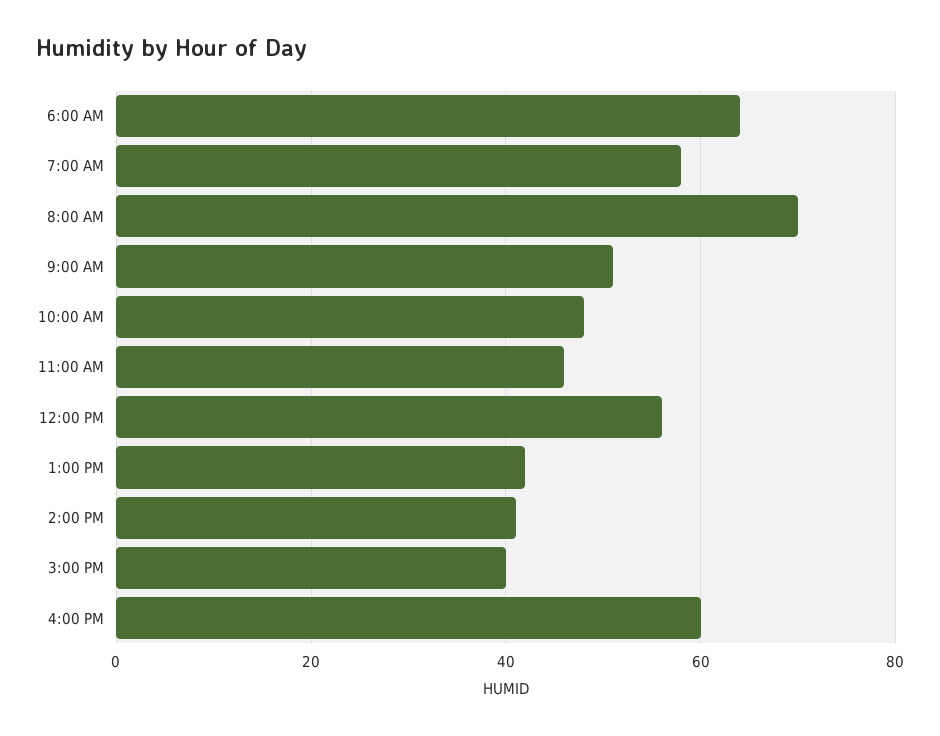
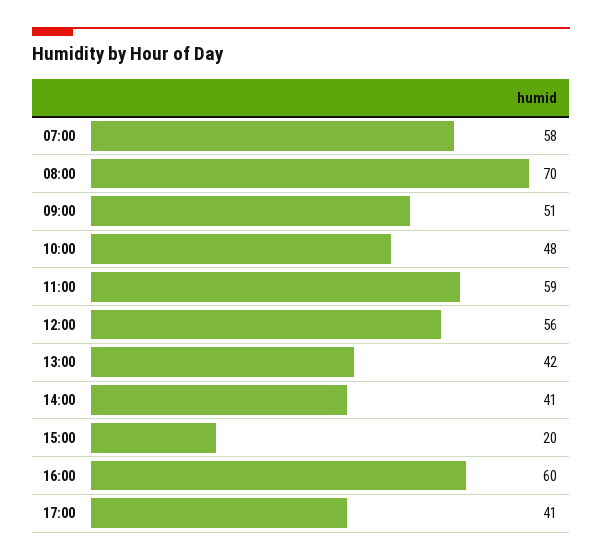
6:00 AM: 65 -> none
11:00 AM: 45 -> 59
3:00 PM: 40 -> 20
17:00: none -> 41

